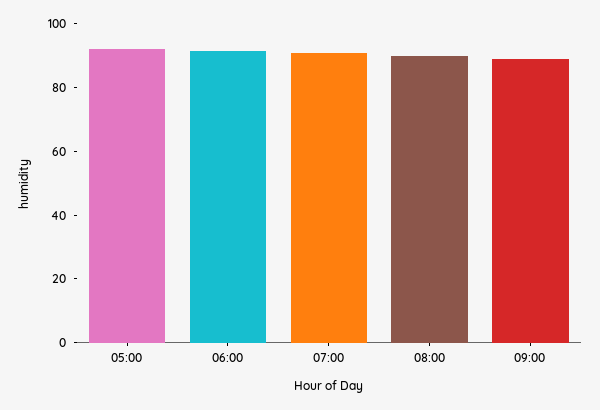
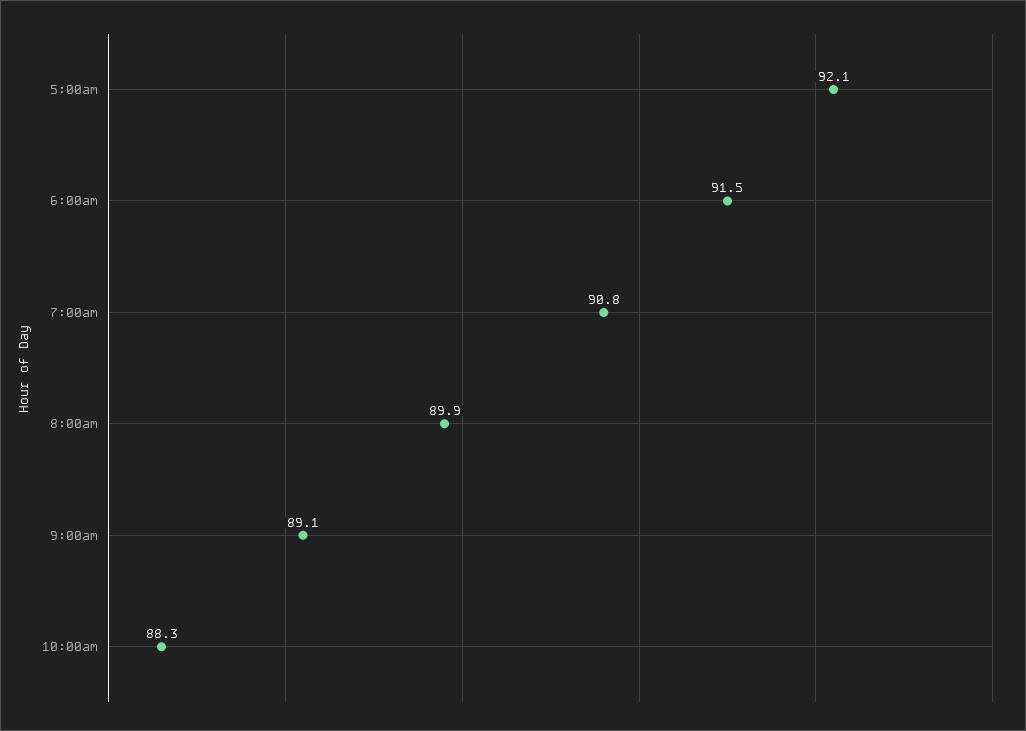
10:00am: none -> 88.3

